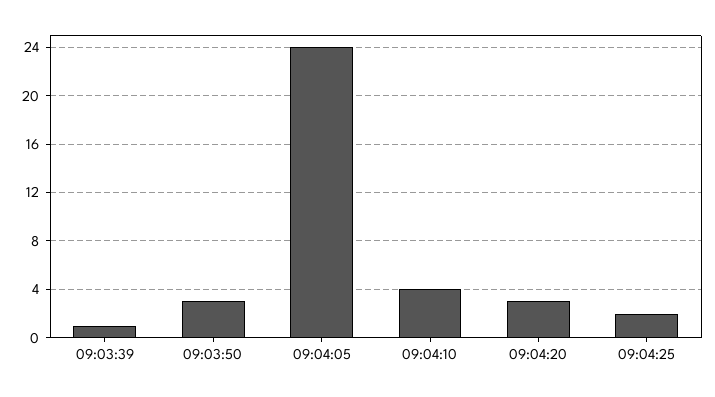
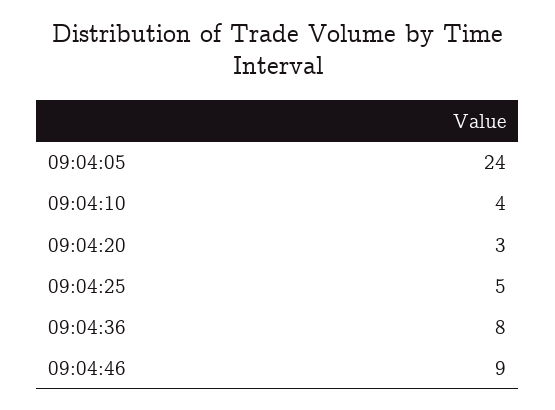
09:03:39: 1 -> none
09:03:50: 3 -> none
09:04:25: 2 -> 5
09:04:36: none -> 8
09:04:46: none -> 9

